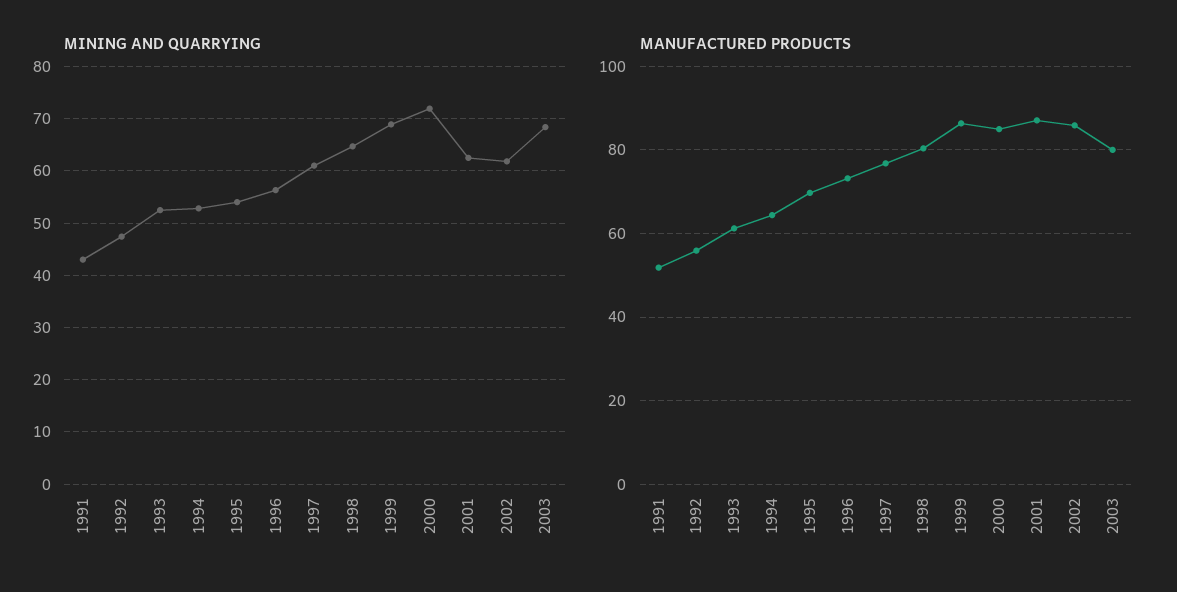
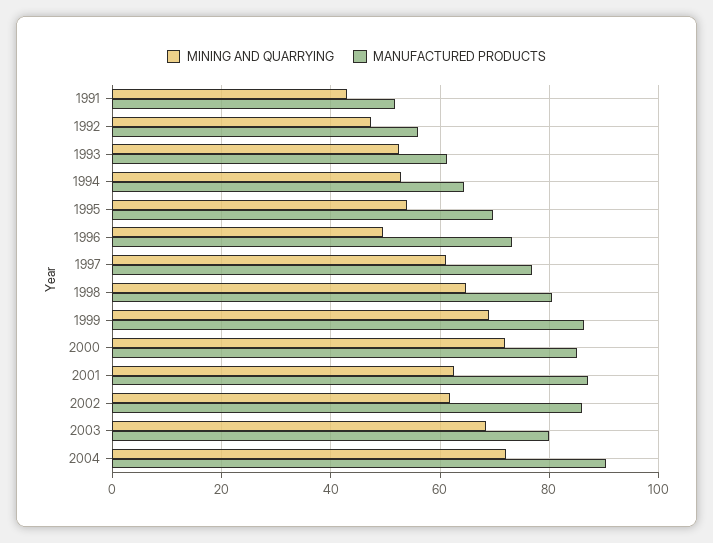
MINING AND QUARRYING, 1996: 56 -> 50
MINING AND QUARRYING, 2004: none -> 72
MANUFACTURED PRODUCTS, 2004: none -> 90

